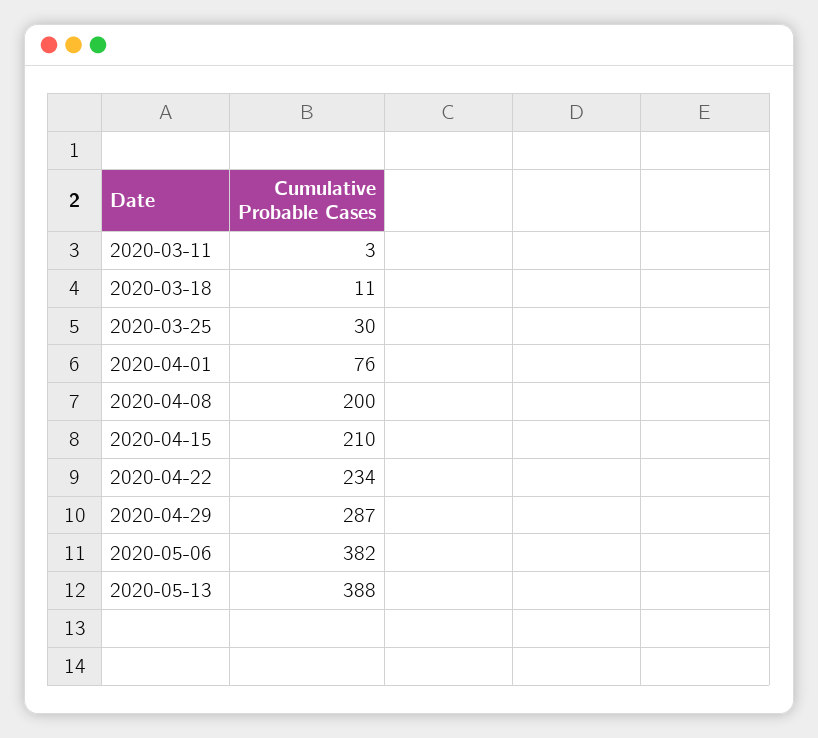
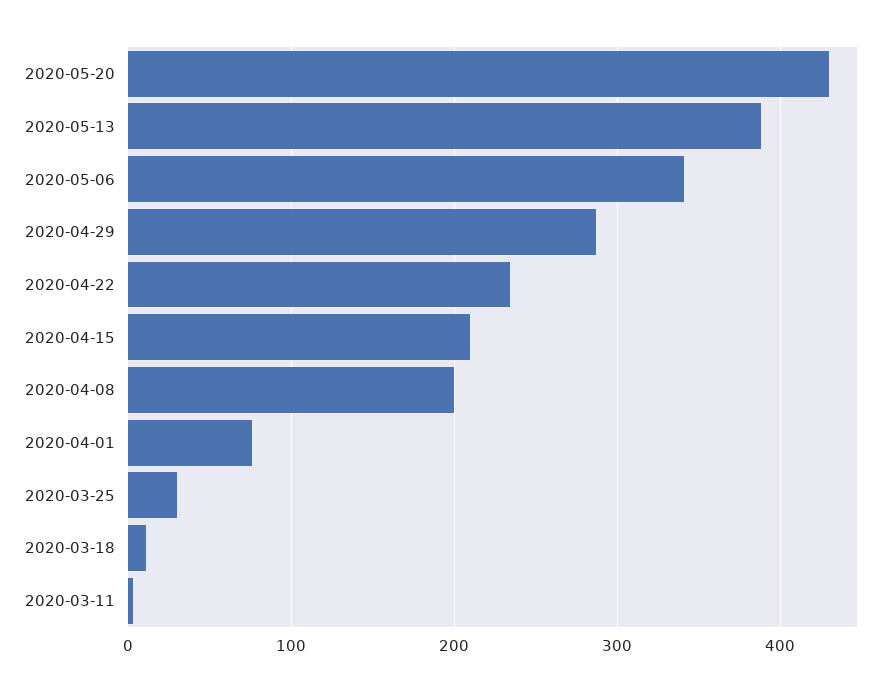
2020-05-06: 382 -> 340
2020-05-20: none -> 430

